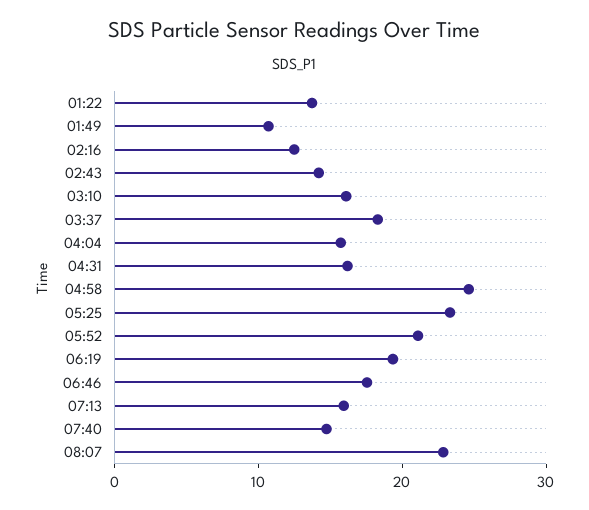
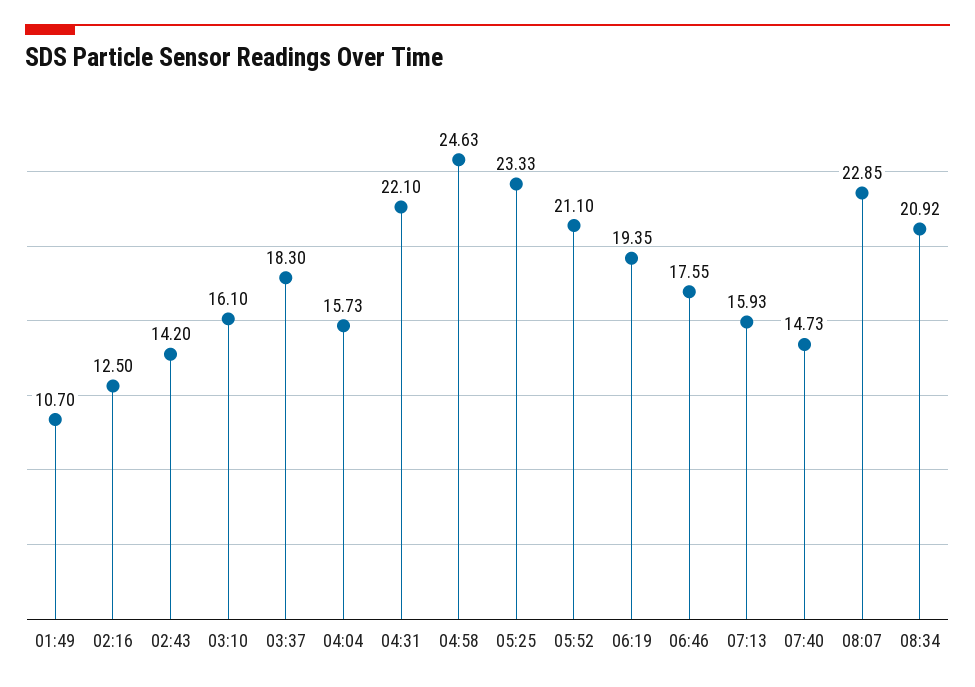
01:22: 14 -> none
04:31: 16 -> 22.1
08:34: none -> 20.92

